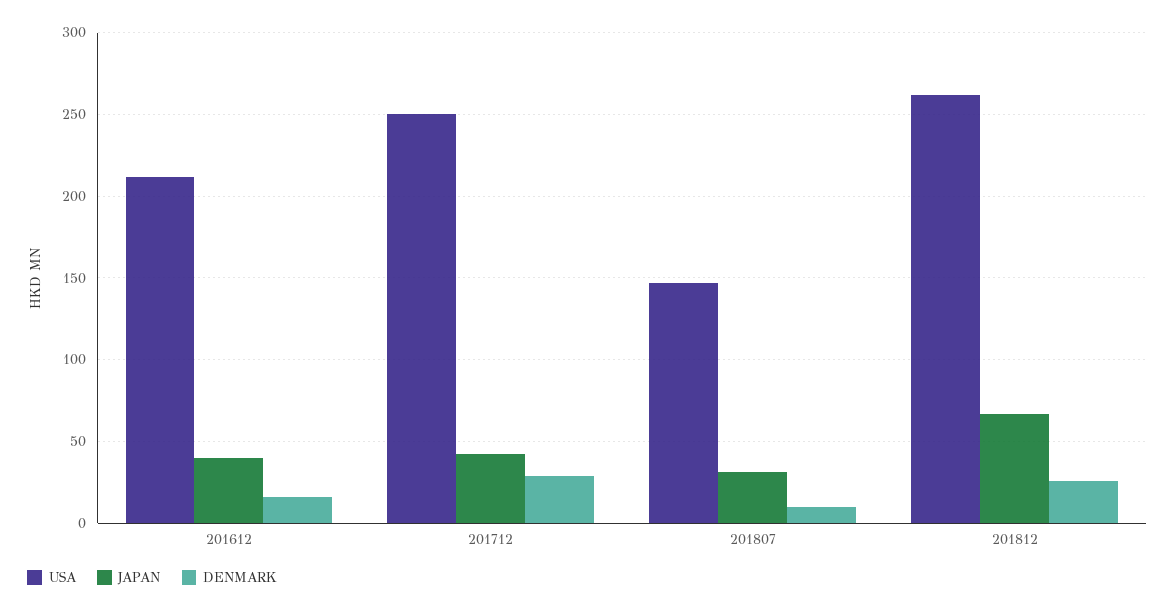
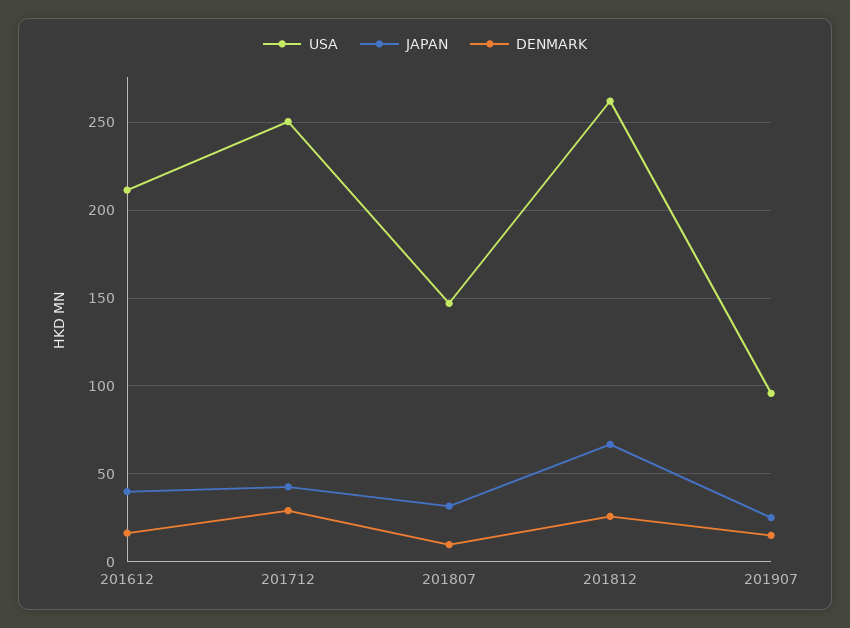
USA, 201907: none -> 95
JAPAN, 201907: none -> 25
DENMARK, 201907: none -> 15

